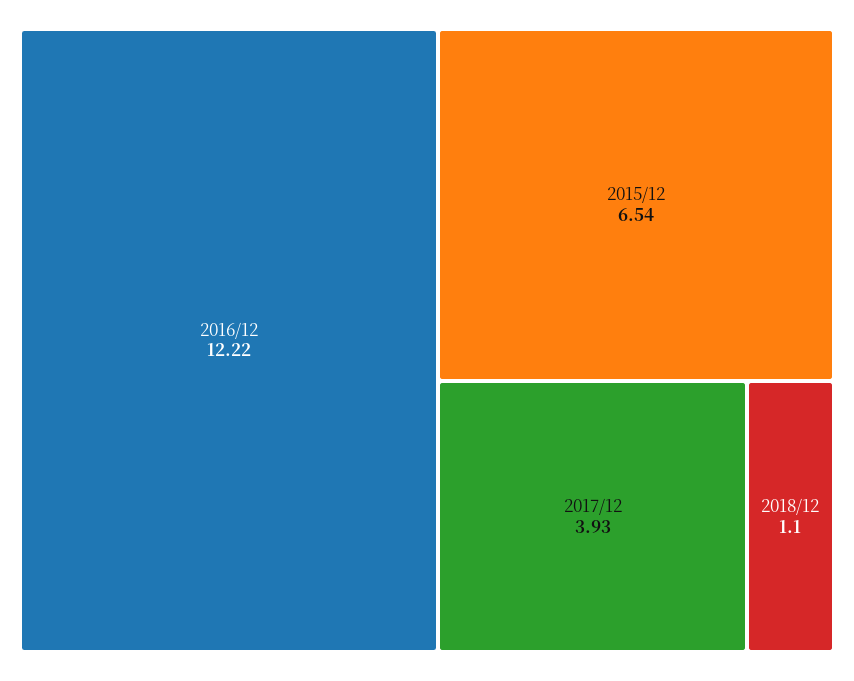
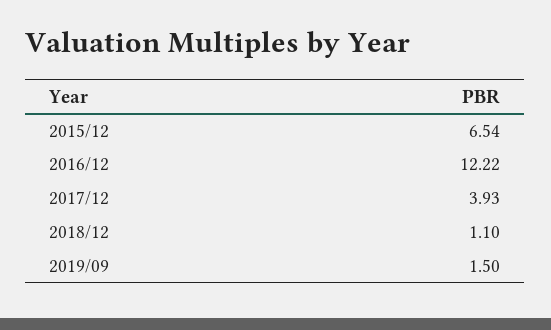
2019/09: none -> 1.5

